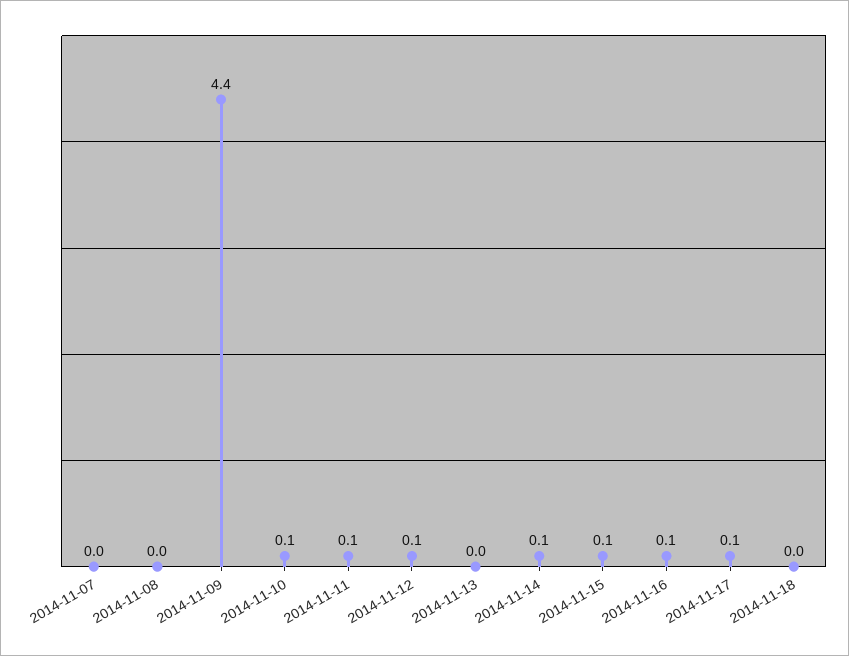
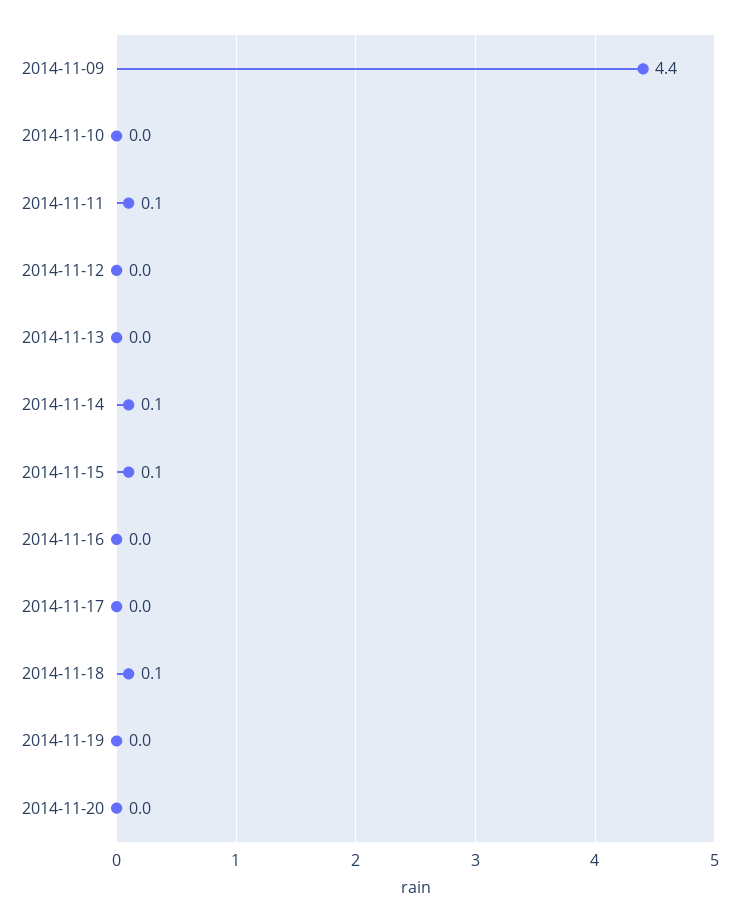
2014-11-07: 0 -> none
2014-11-08: 0 -> none
2014-11-10: 0.1 -> 0
2014-11-12: 0.1 -> 0
2014-11-16: 0.1 -> 0
2014-11-17: 0.1 -> 0
2014-11-18: 0 -> 0.1
2014-11-19: none -> 0
2014-11-20: none -> 0

